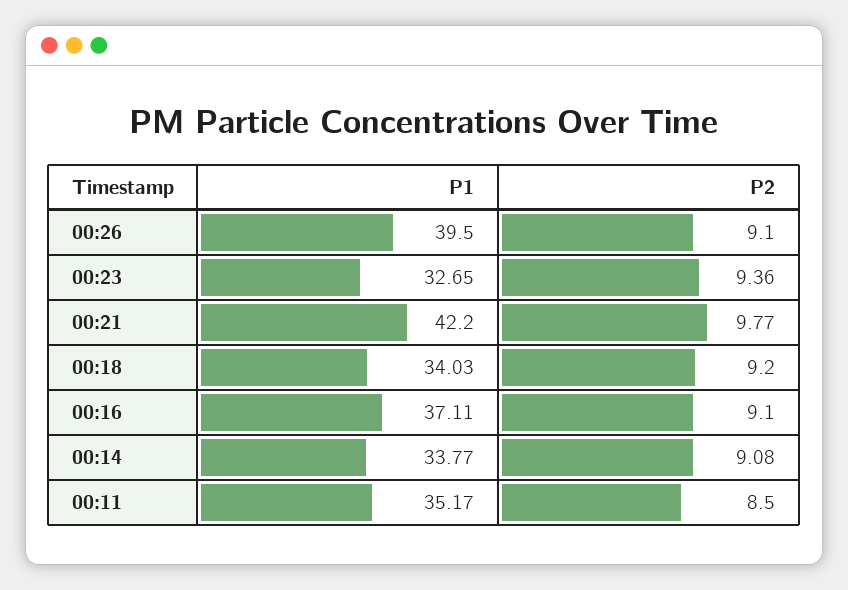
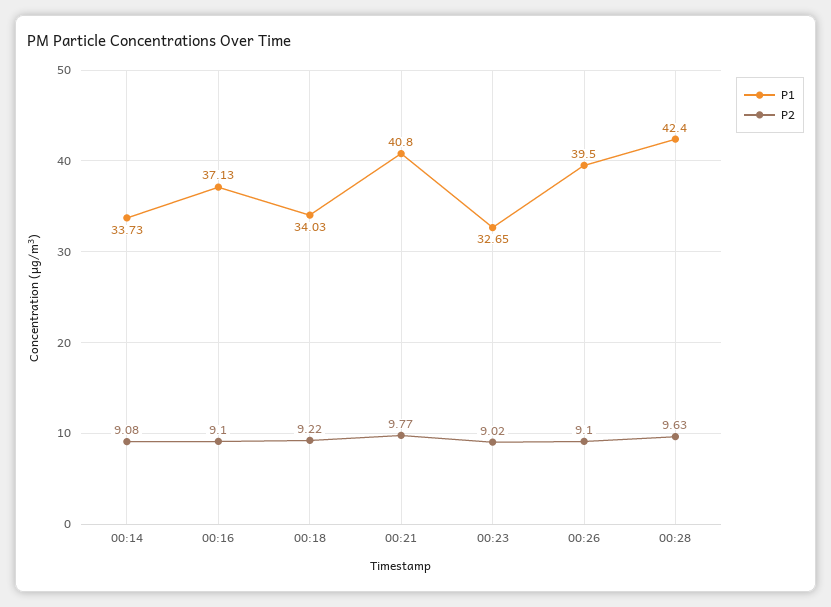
P2, 00:23: 9.36 -> 9.02
P1, 00:21: 42.2 -> 40.8
P2, 00:18: 9.2 -> 9.22
P1, 00:16: 37.11 -> 37.13
P1, 00:14: 33.77 -> 33.73
P1, 00:11: 35.17 -> none
P2, 00:11: 8.5 -> none
P1, 00:28: none -> 42.4
P2, 00:28: none -> 9.63

